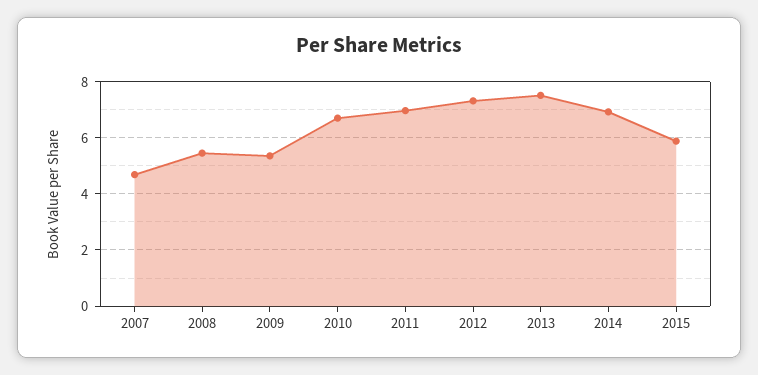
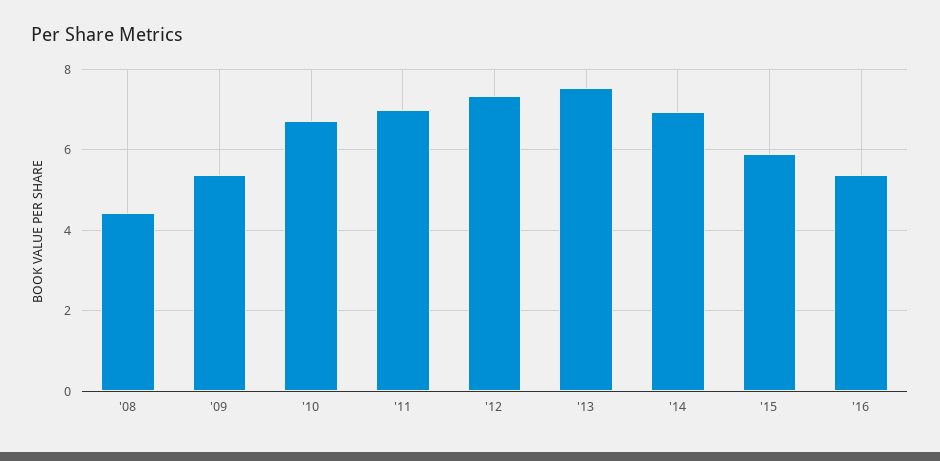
2007: 4.75 -> none
2008: 5.5 -> 4.4
'16: none -> 5.4

